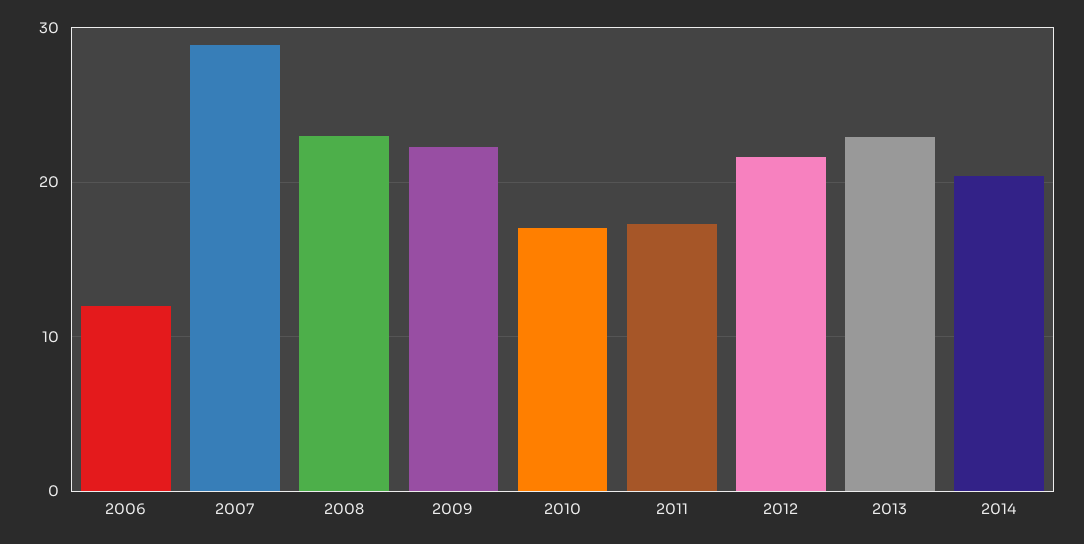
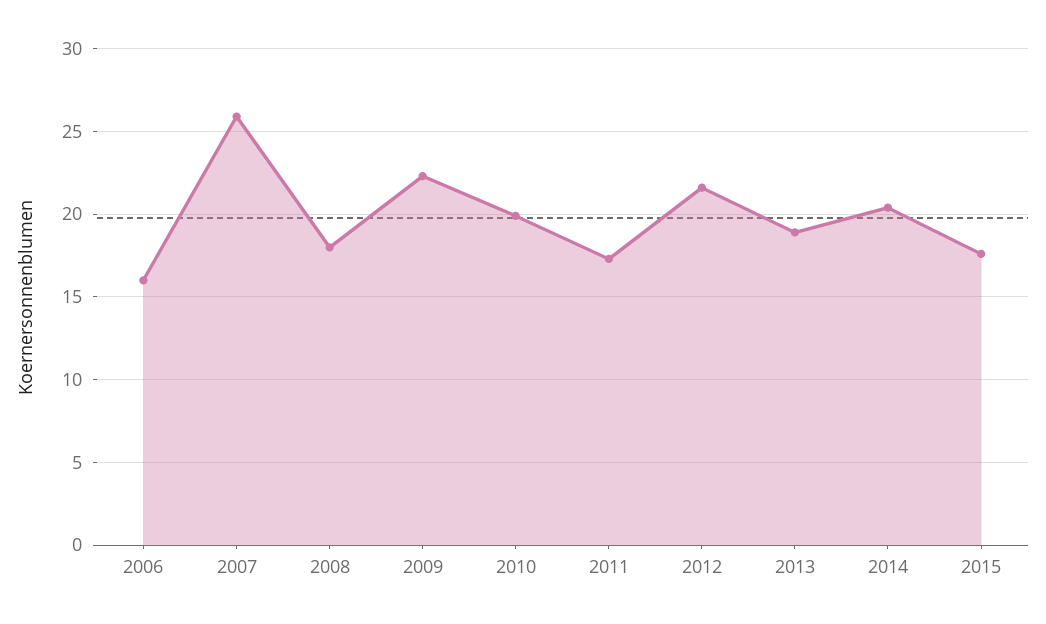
2006: 12 -> 16
2007: 29 -> 26
2008: 23 -> 18
2010: 17 -> 20
2013: 23 -> 19
2015: none -> 17.5

